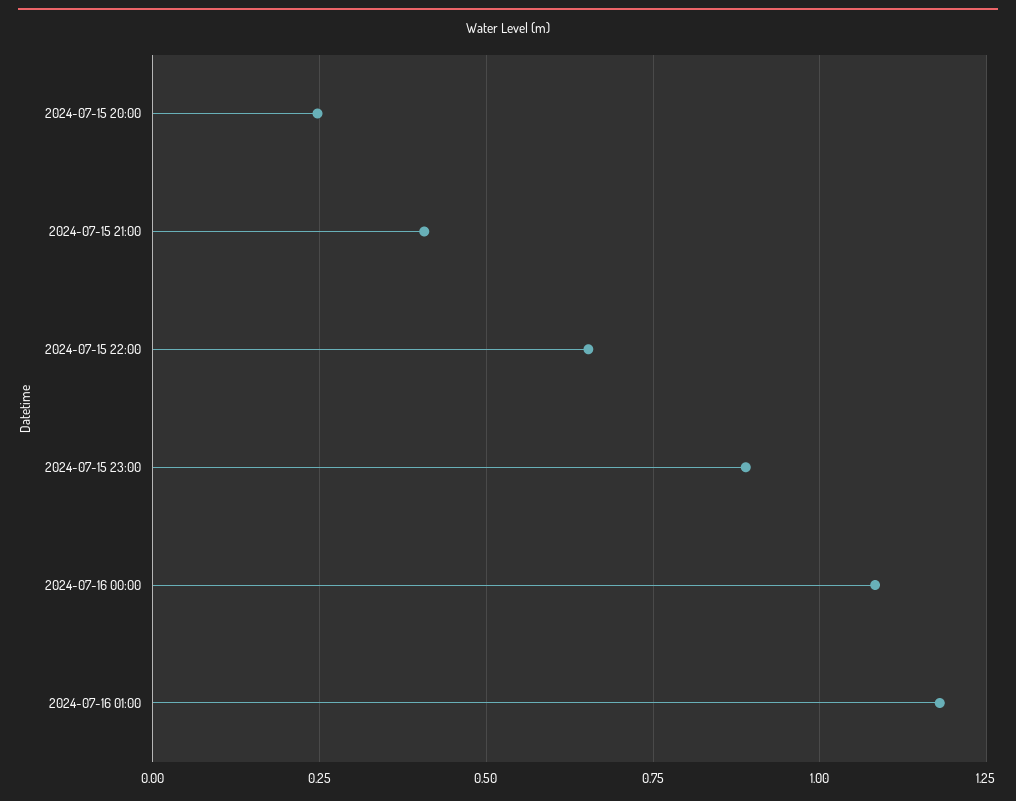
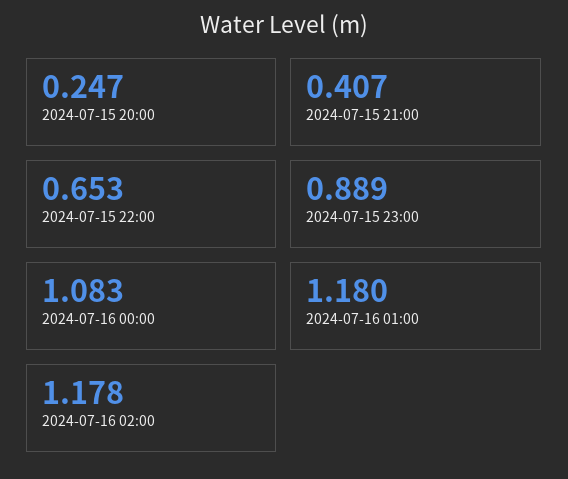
2024-07-16 02:00: none -> 1.178

